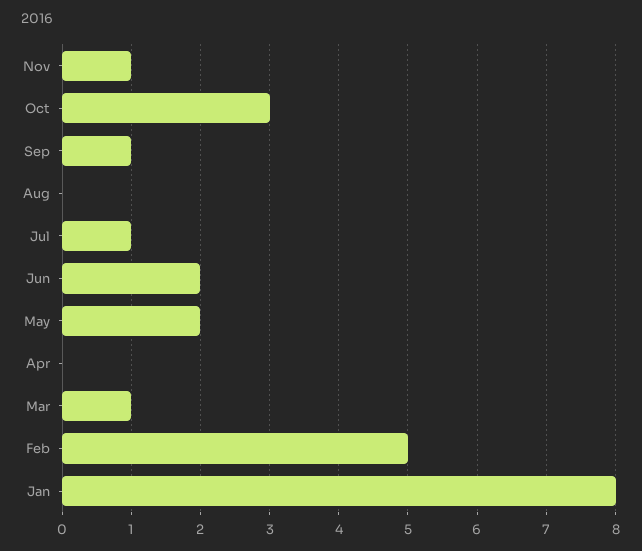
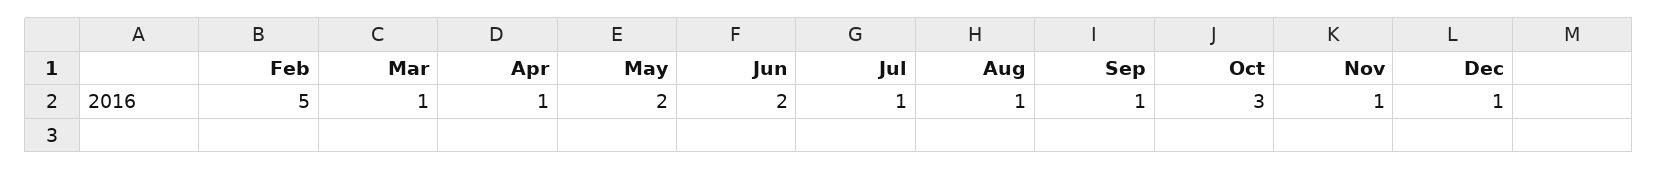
Aug: 0 -> 1
Apr: 0 -> 1
Jan: 8 -> none
Dec: none -> 1

